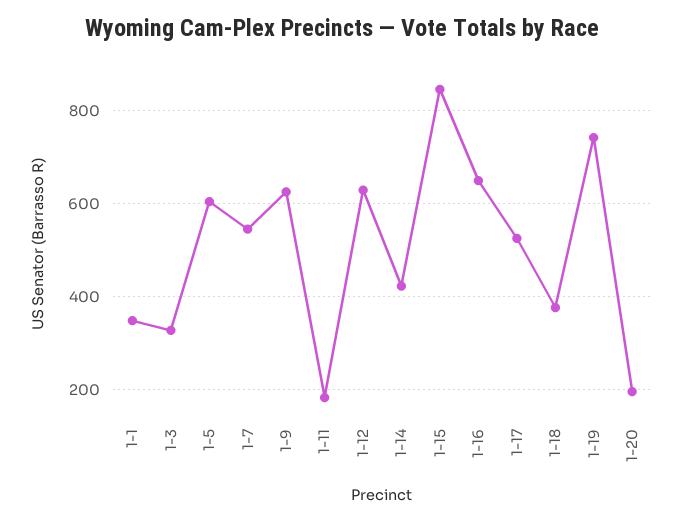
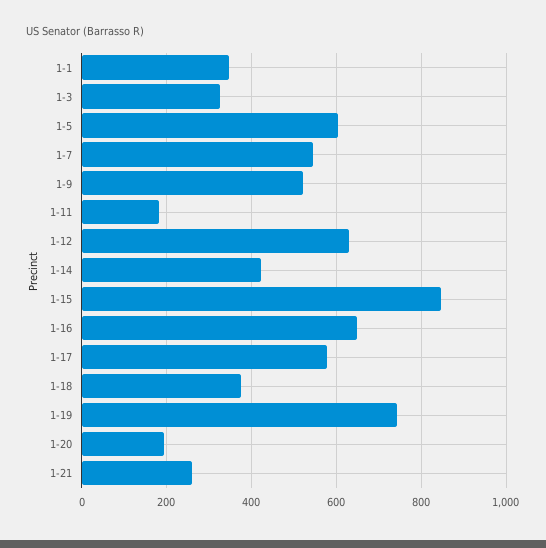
1-9: 620 -> 520
1-17: 520 -> 580
1-21: none -> 260

